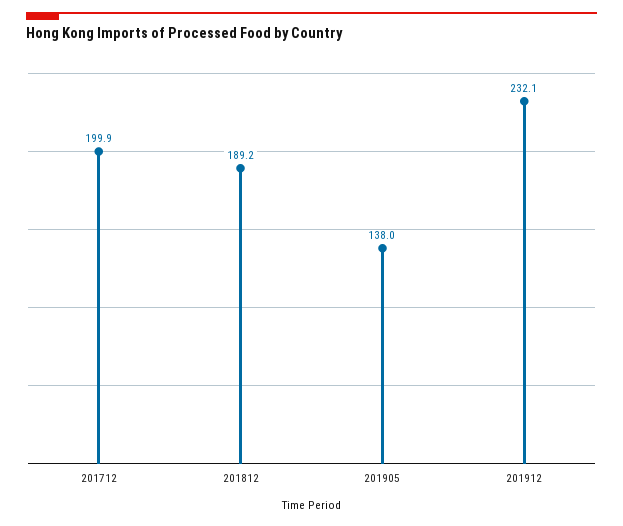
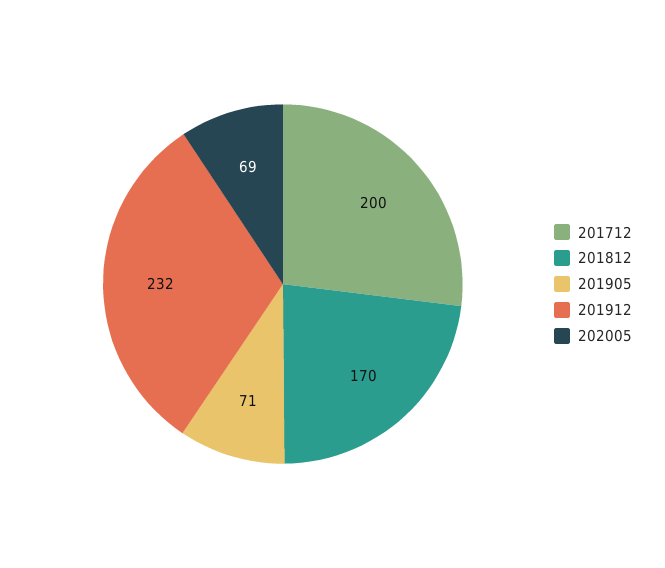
201812: 189.2 -> 170
201905: 138 -> 71
202005: none -> 69

